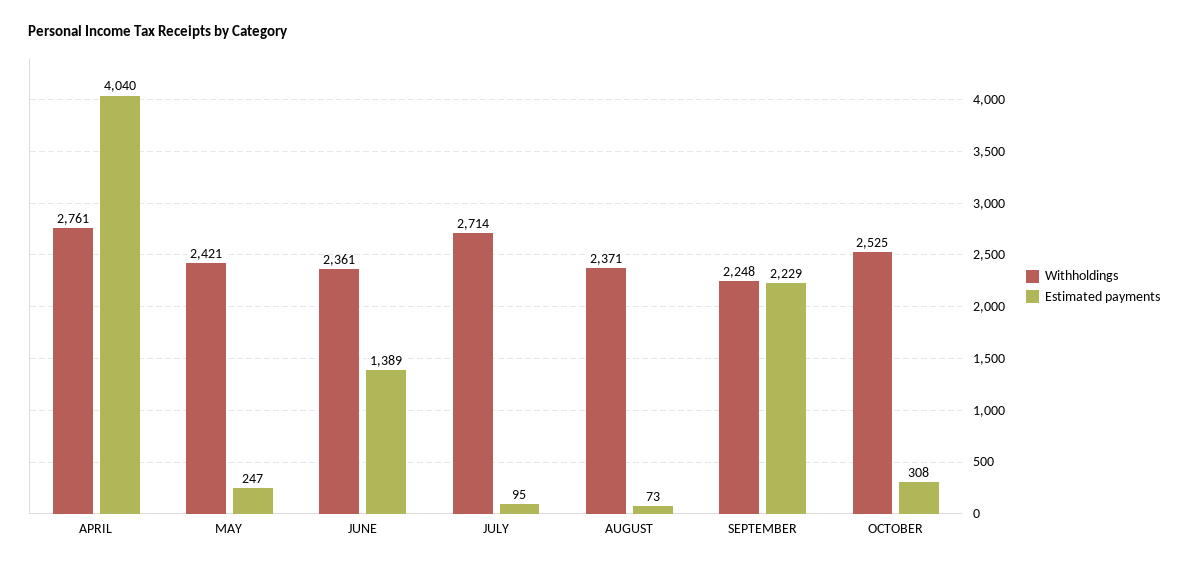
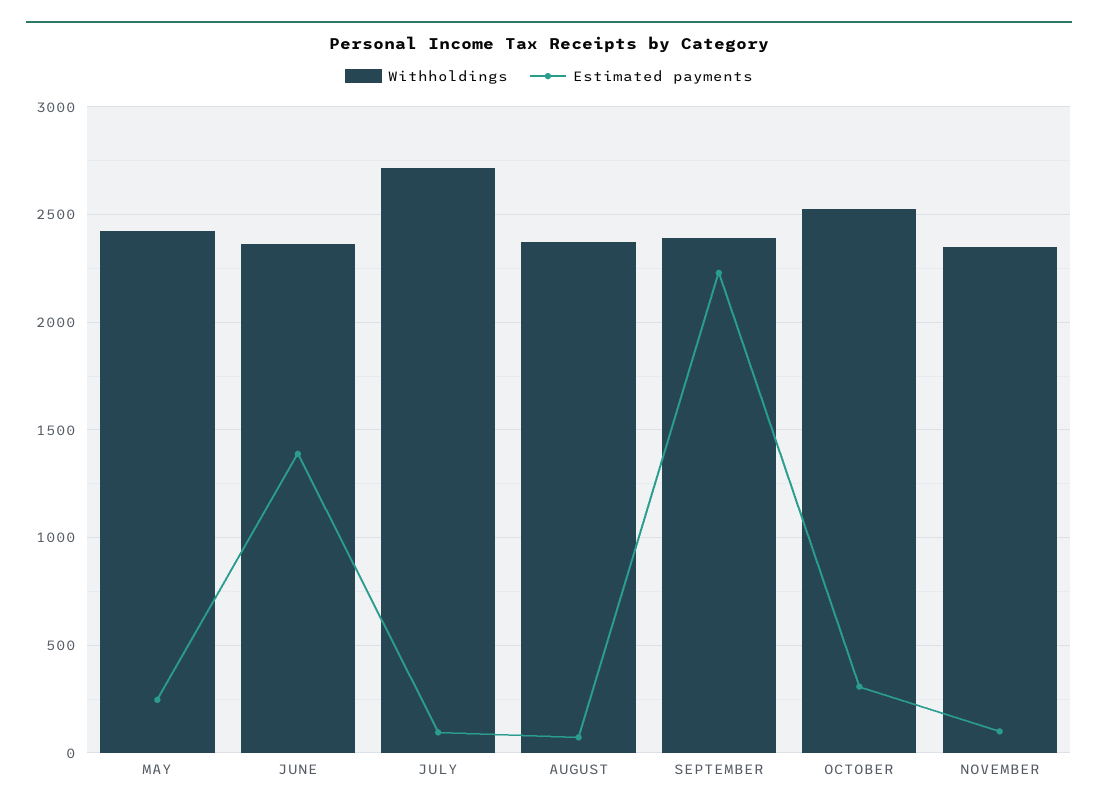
Withholdings, APRIL: 2761 -> none
Estimated payments, APRIL: 4040 -> none
Withholdings, SEPTEMBER: 2248 -> 2400
Withholdings, NOVEMBER: none -> 2350
Estimated payments, NOVEMBER: none -> 100

